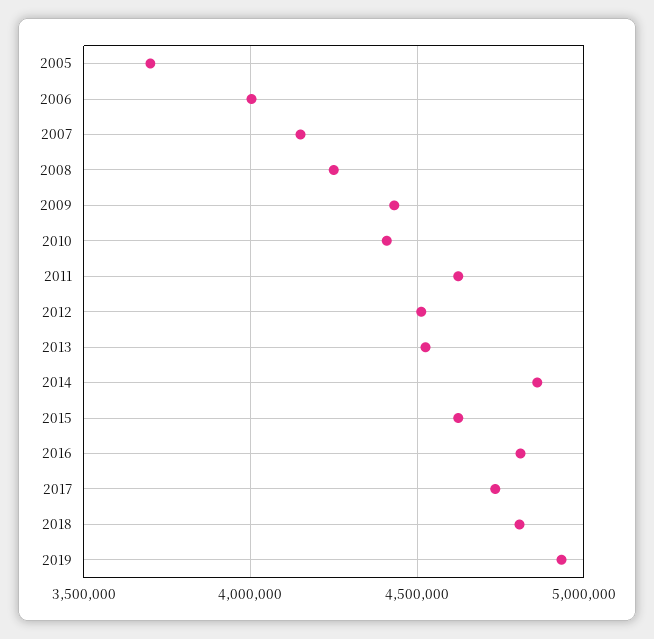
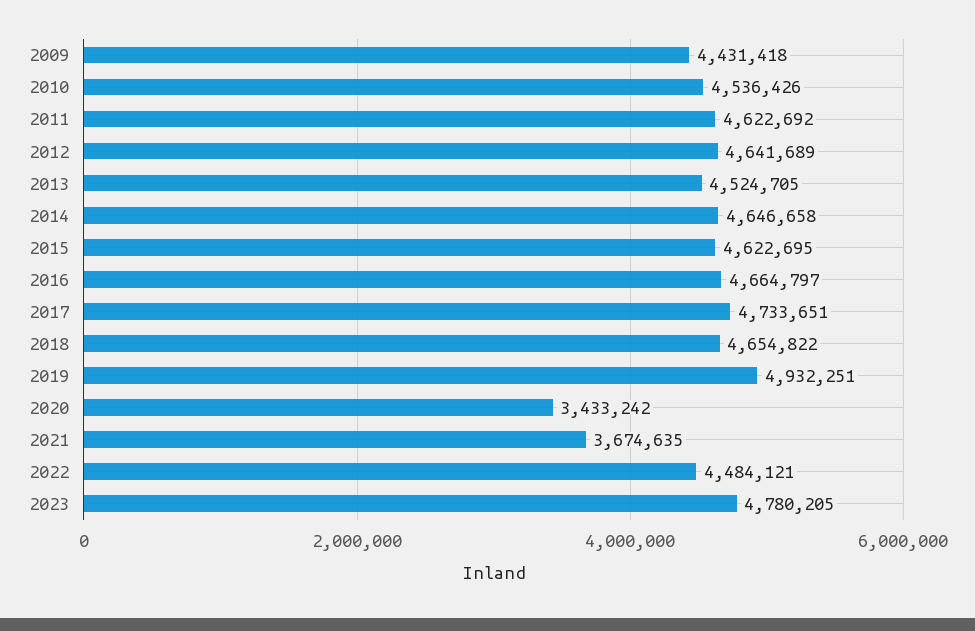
2005: 3700000 -> none
2006: 4000000 -> none
2007: 4150000 -> none
2008: 4250000 -> none
2010: 4400000 -> 4536426
2012: 4500000 -> 4641689
2014: 4850000 -> 4646658
2016: 4800000 -> 4664797
2018: 4800000 -> 4654822
2020: none -> 3433242
2021: none -> 3674635
2022: none -> 4484121
2023: none -> 4780205

